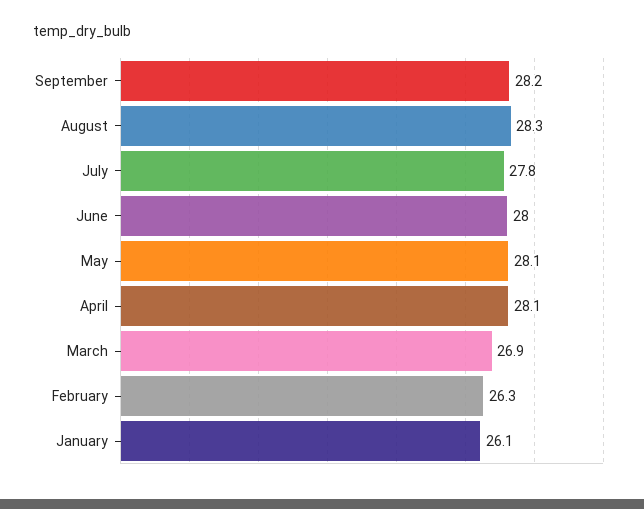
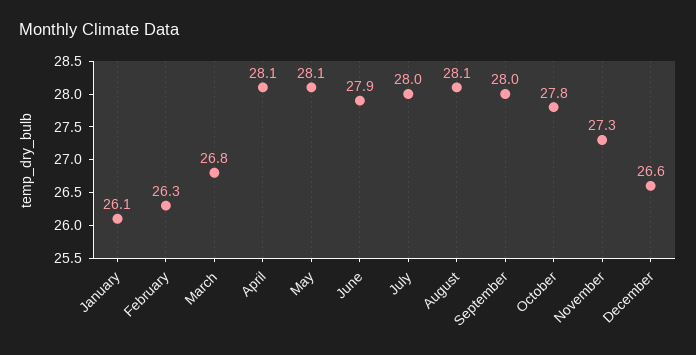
September: 28.2 -> 28
August: 28.3 -> 28.1
July: 27.8 -> 28
June: 28 -> 27.9
March: 26.9 -> 26.8
October: none -> 27.8
November: none -> 27.3
December: none -> 26.6

